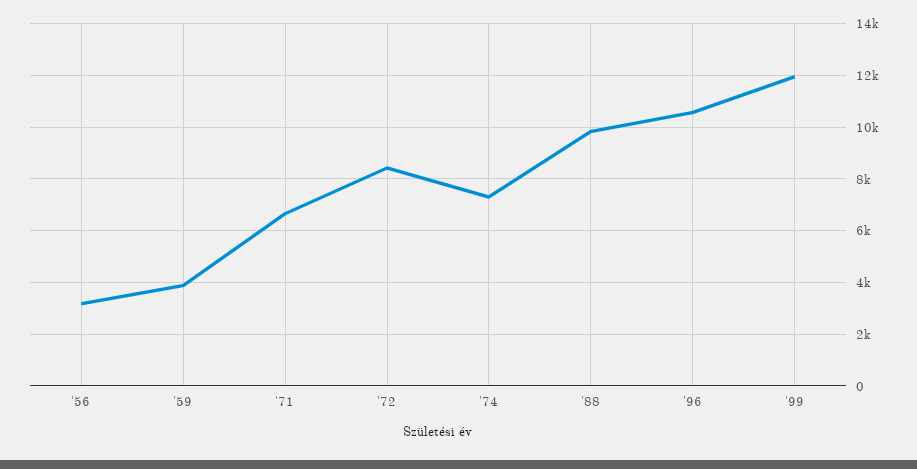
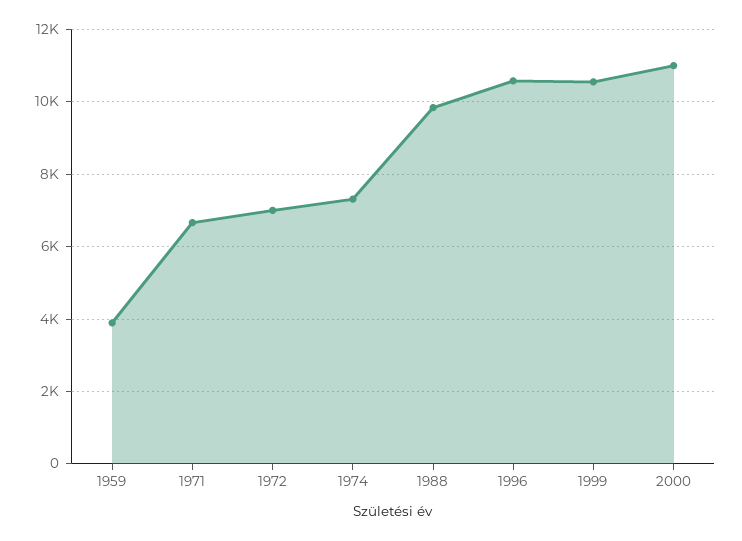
'56: 3250 -> none
'72: 8500 -> 7000
'99: 12000 -> 10600
2000: none -> 11000

